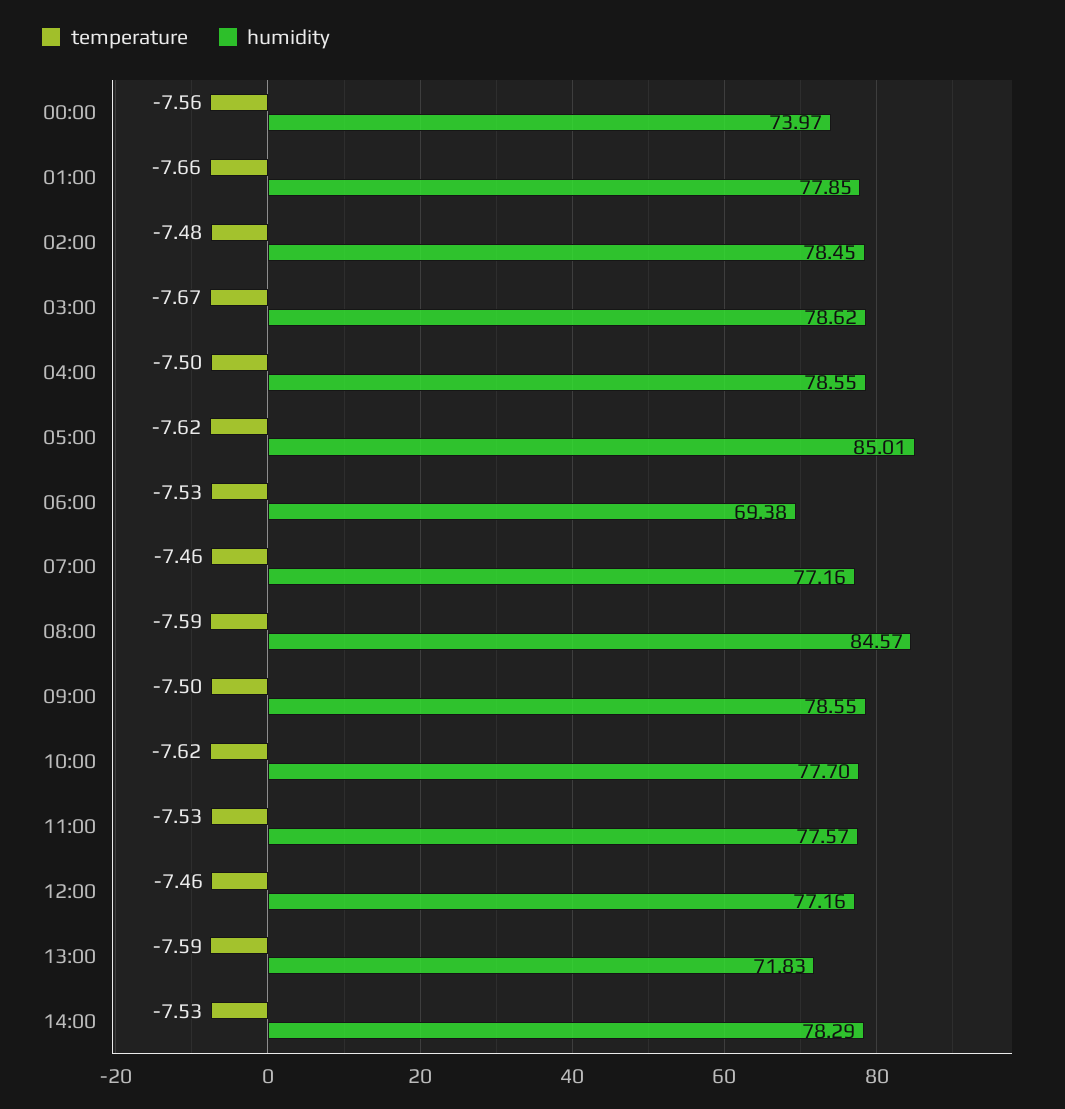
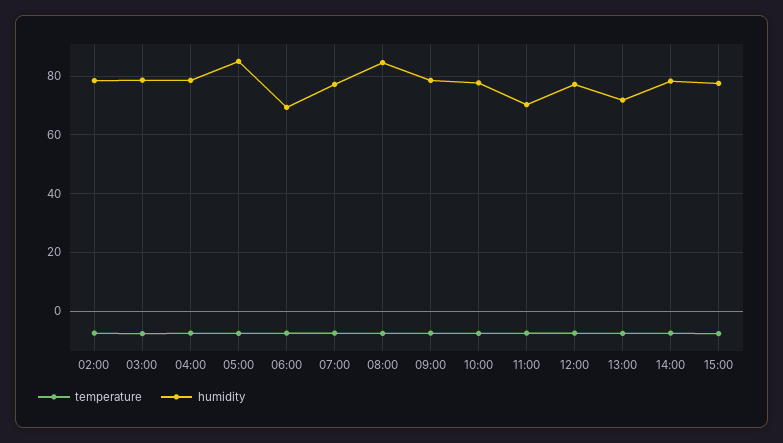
temperature, 00:00: -7.56 -> none
humidity, 00:00: 73.97 -> none
temperature, 01:00: -7.66 -> none
humidity, 01:00: 77.85 -> none
humidity, 11:00: 77.57 -> 70
temperature, 15:00: none -> -7.5
humidity, 15:00: none -> 77.5

